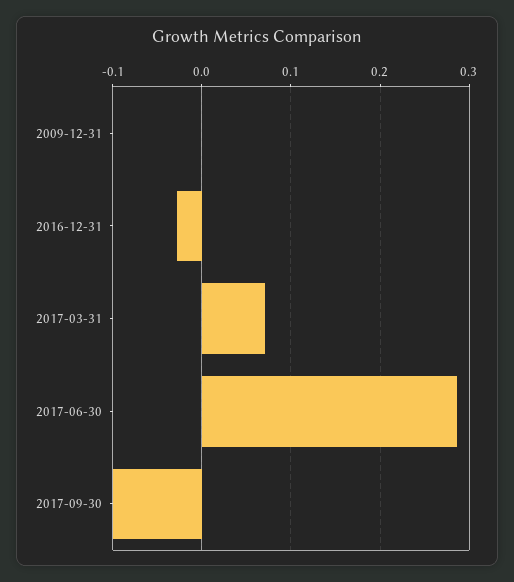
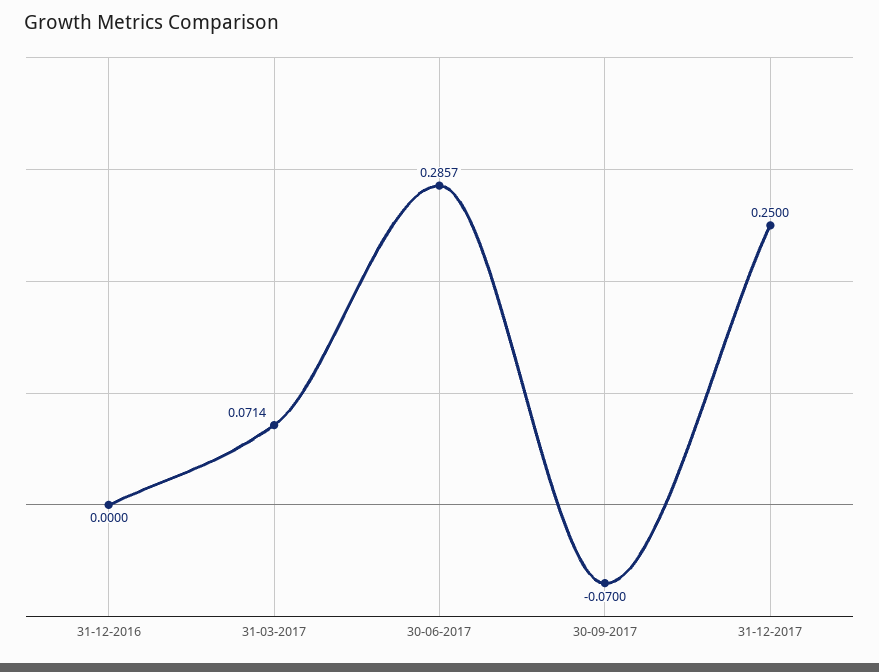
2009-12-31: 0 -> none
2016-12-31: -0.03 -> 0
2017-09-30: -0.1 -> -0.07
31-12-2017: none -> 0.25

